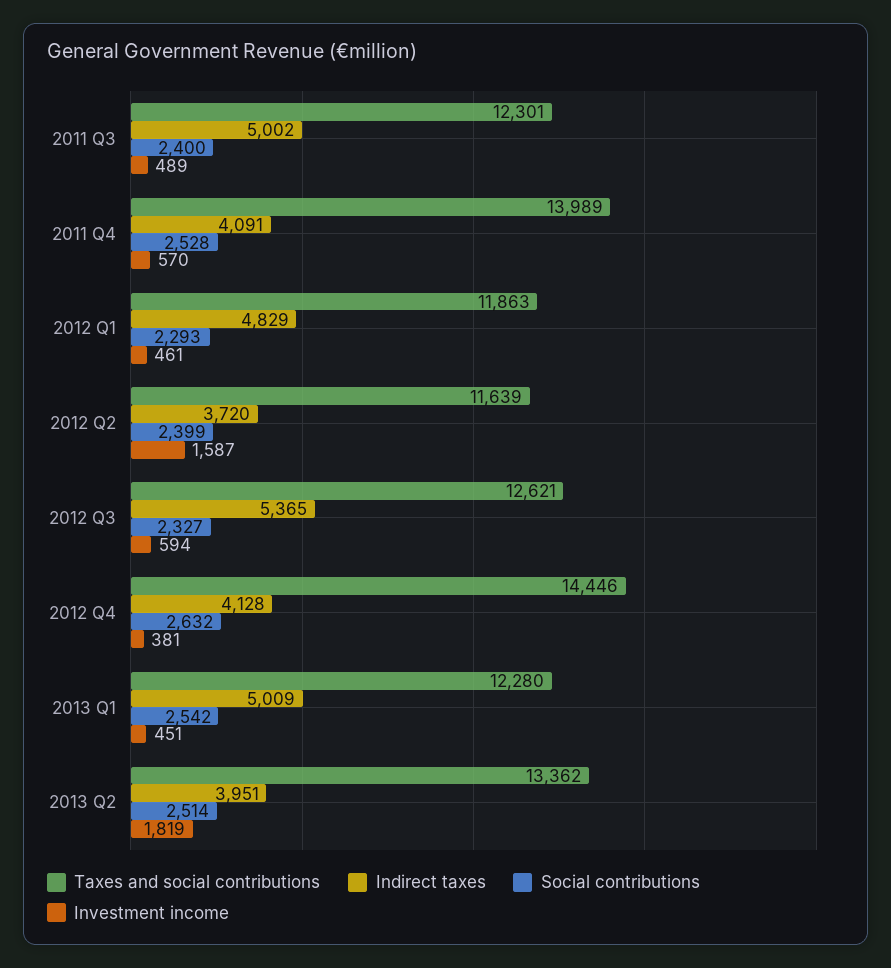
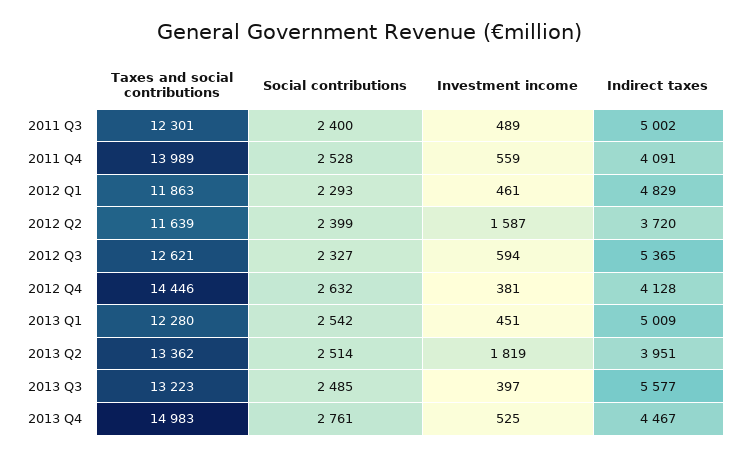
Investment income, 2011 Q4: 570 -> 559
Taxes and social contributions, 2013 Q3: none -> 13223
Social contributions, 2013 Q3: none -> 2485
Investment income, 2013 Q3: none -> 397
Indirect taxes, 2013 Q3: none -> 5577
Taxes and social contributions, 2013 Q4: none -> 14983
Social contributions, 2013 Q4: none -> 2761
Investment income, 2013 Q4: none -> 525
Indirect taxes, 2013 Q4: none -> 4467

